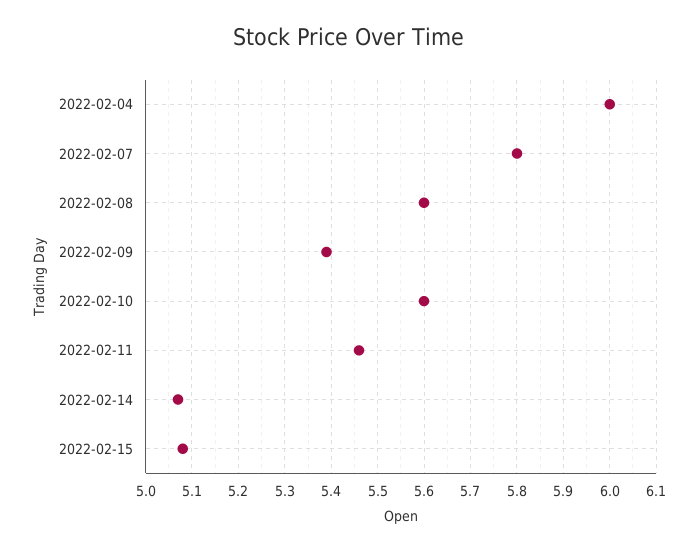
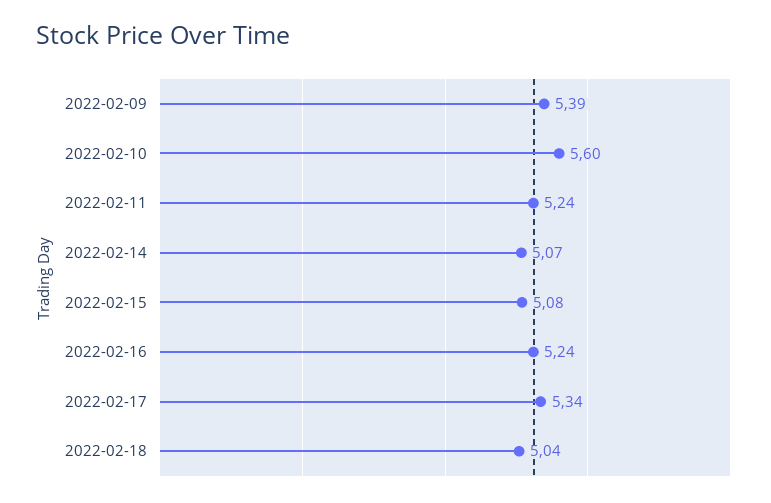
2022-02-04: 6 -> none
2022-02-07: 5.8 -> none
2022-02-08: 5.6 -> none
2022-02-11: 5.45 -> 5.24
2022-02-16: none -> 5.24
2022-02-17: none -> 5.34
2022-02-18: none -> 5.04

